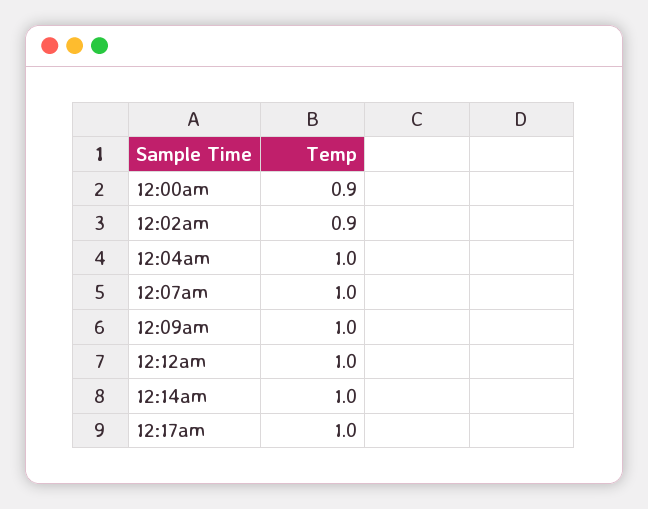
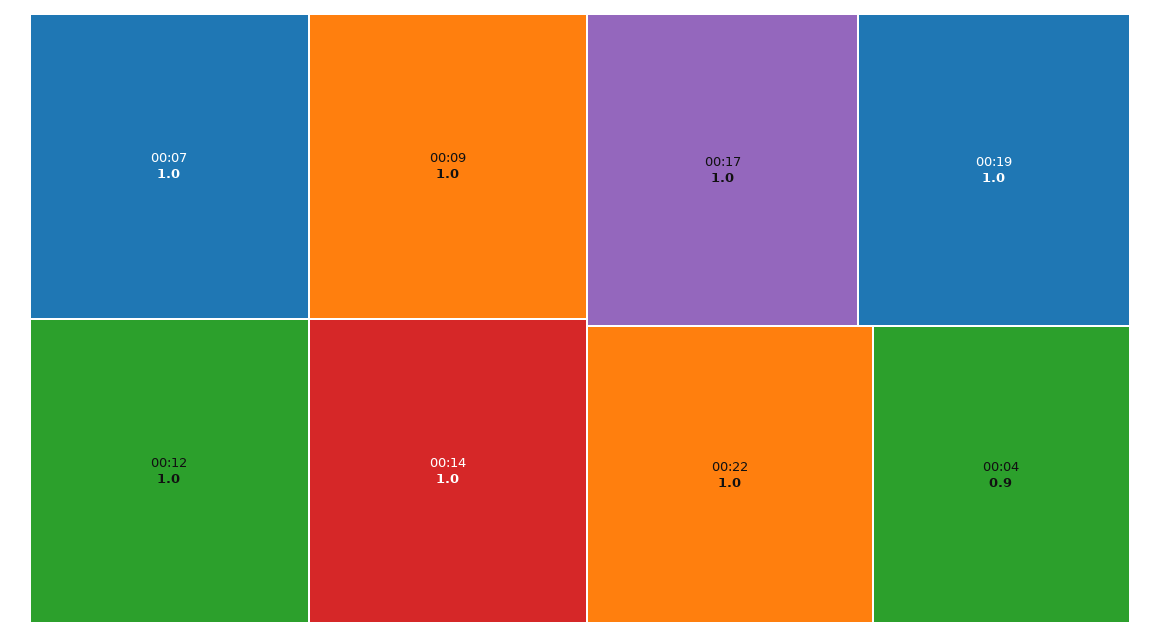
12:00am: 0.9 -> none
12:02am: 0.9 -> none
12:04am: 1 -> 0.9
00:19: none -> 1
00:22: none -> 1

